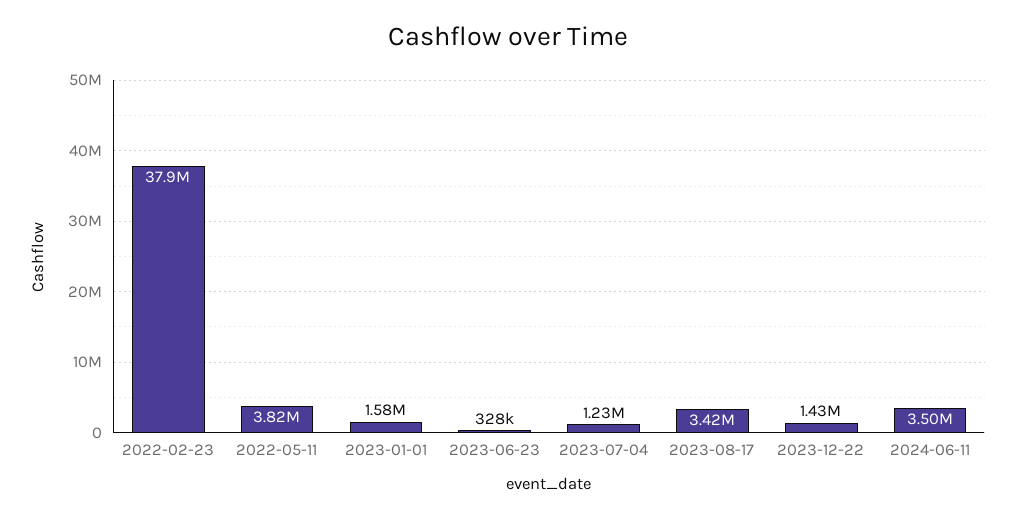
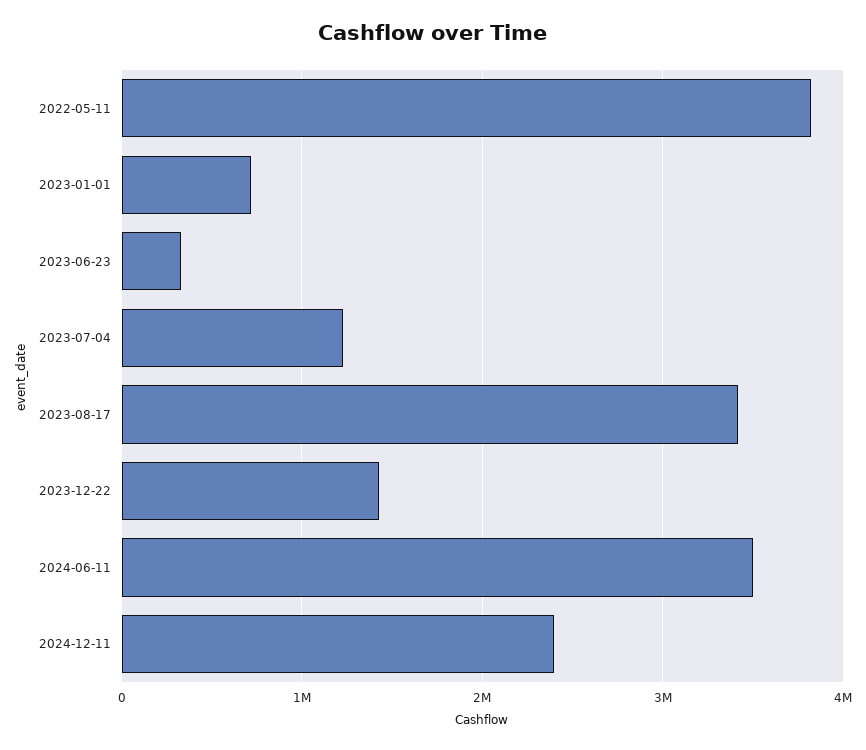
2022-02-23: 37900000 -> none
2023-01-01: 1580000 -> 700000
2024-12-11: none -> 2400000

